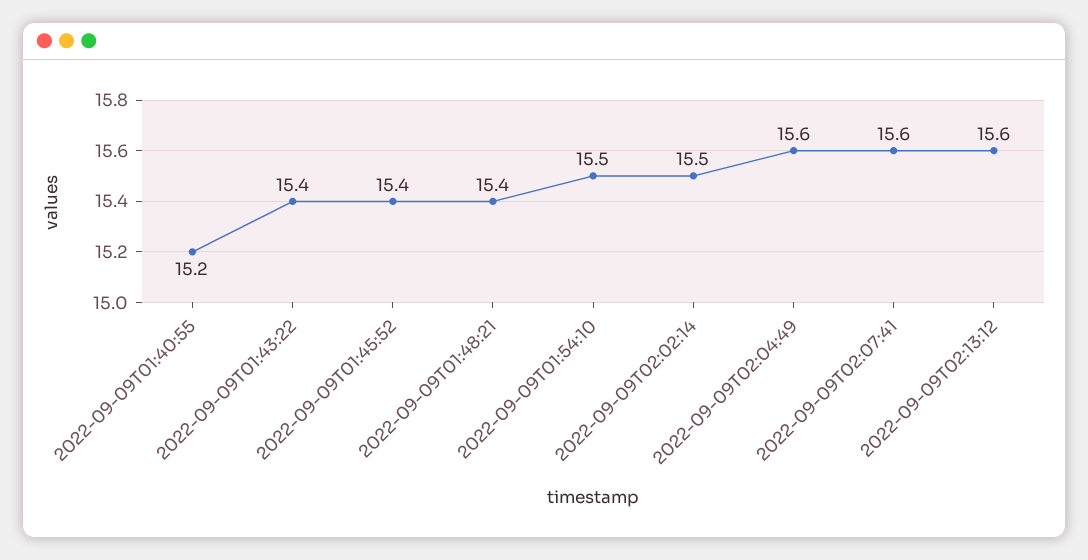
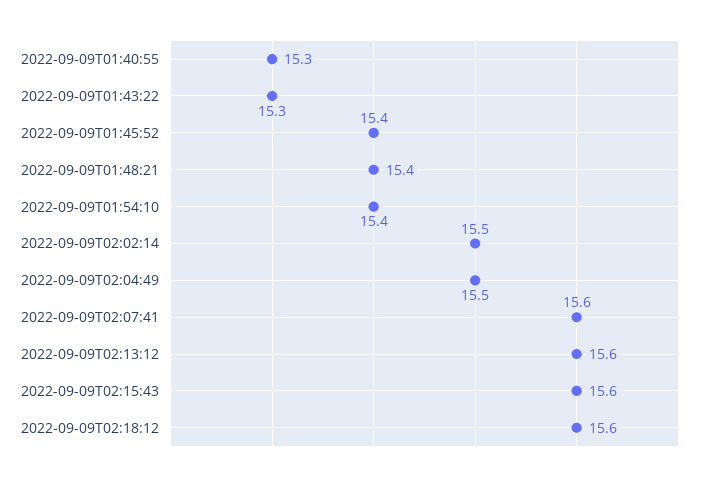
2022-09-09T01:40:55: 15.2 -> 15.3
2022-09-09T01:43:22: 15.4 -> 15.3
2022-09-09T01:54:10: 15.5 -> 15.4
2022-09-09T02:04:49: 15.6 -> 15.5
2022-09-09T02:15:43: none -> 15.6
2022-09-09T02:18:12: none -> 15.6

